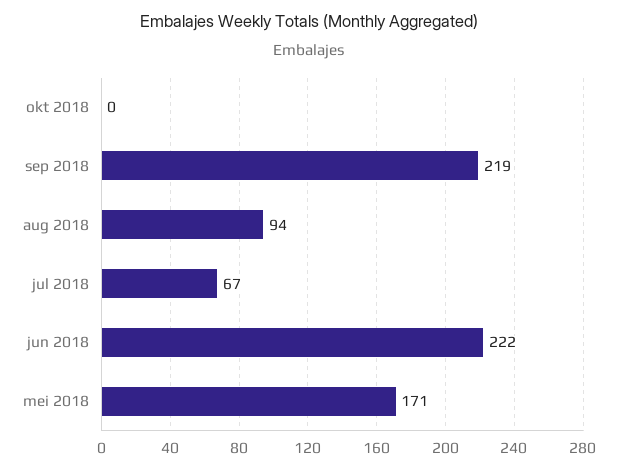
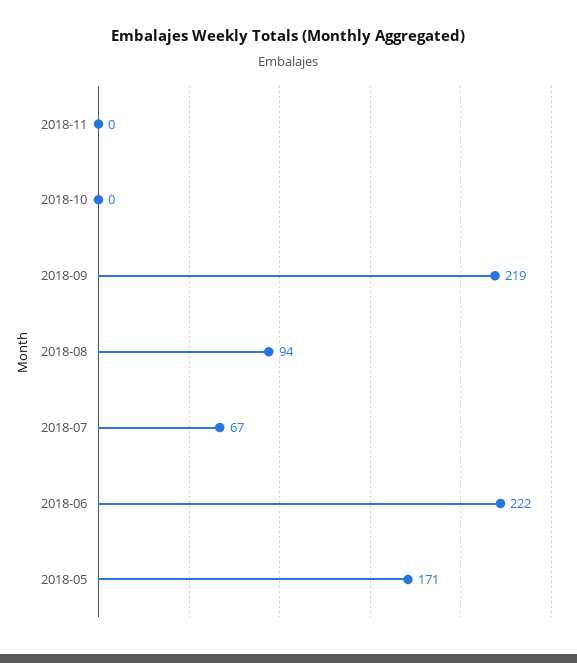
2018-11: none -> 0

